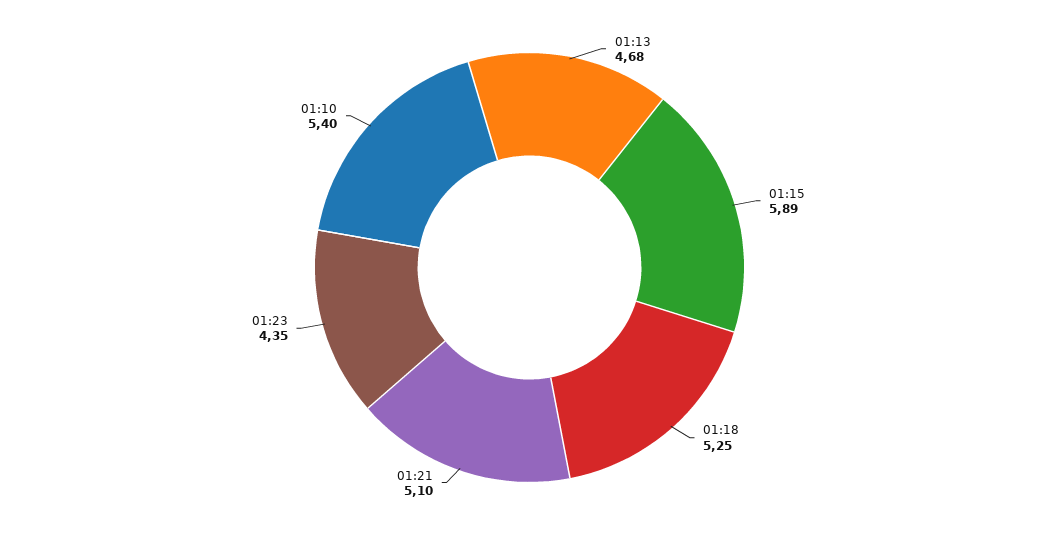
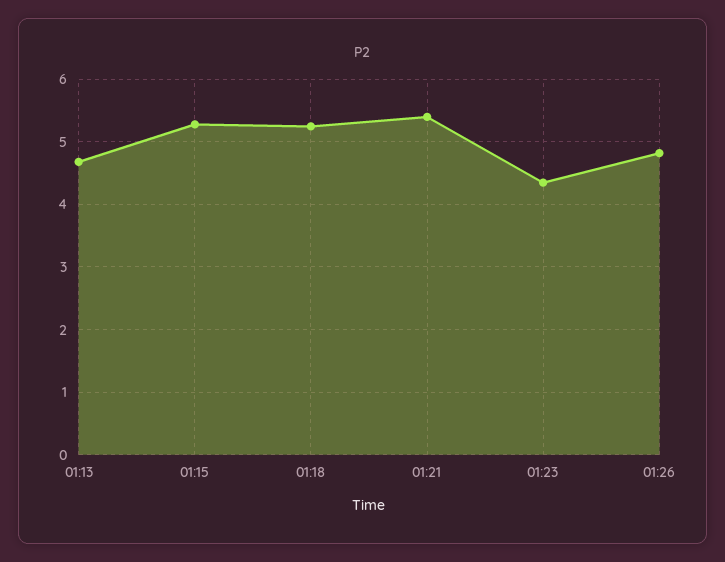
01:15: 5.89 -> 5.3
01:21: 5.1 -> 5.4
01:10: 5.4 -> none
01:26: none -> 4.8

